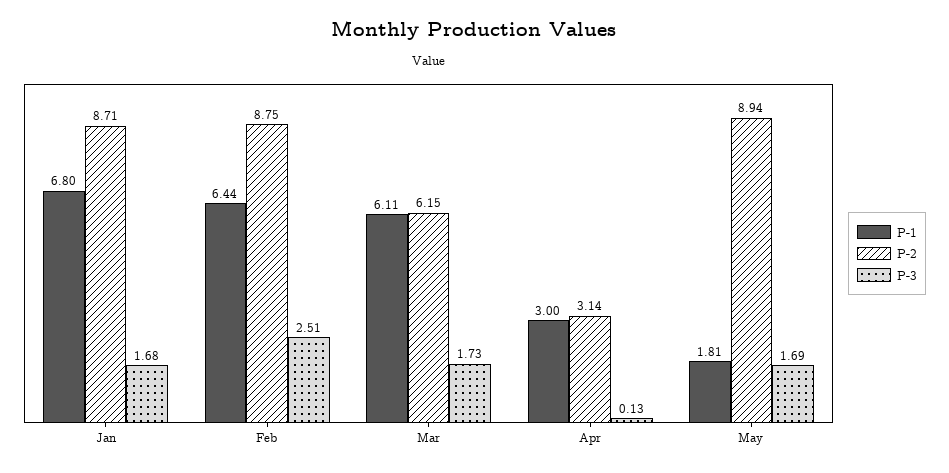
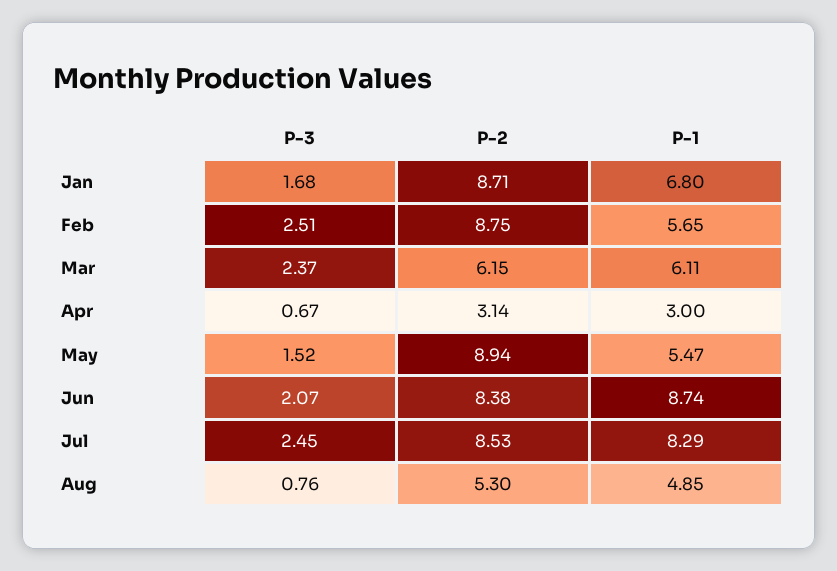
P-1, Feb: 6.44 -> 5.65
P-3, Mar: 1.73 -> 2.37
P-3, Apr: 0.13 -> 0.67
P-1, May: 1.81 -> 5.47
P-3, May: 1.69 -> 1.52
P-3, Jun: none -> 2.07
P-2, Jun: none -> 8.38
P-1, Jun: none -> 8.74
P-3, Jul: none -> 2.45
P-2, Jul: none -> 8.53
P-1, Jul: none -> 8.29
P-3, Aug: none -> 0.76
P-2, Aug: none -> 5.3
P-1, Aug: none -> 4.85

